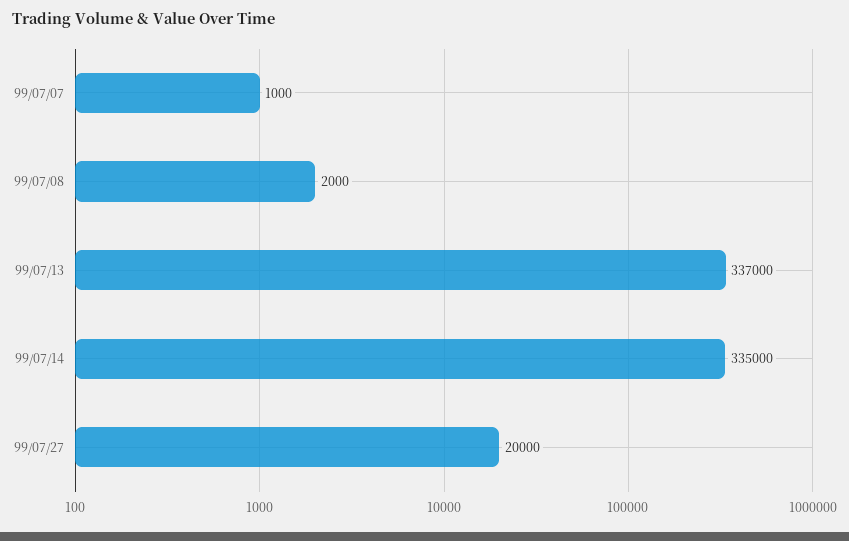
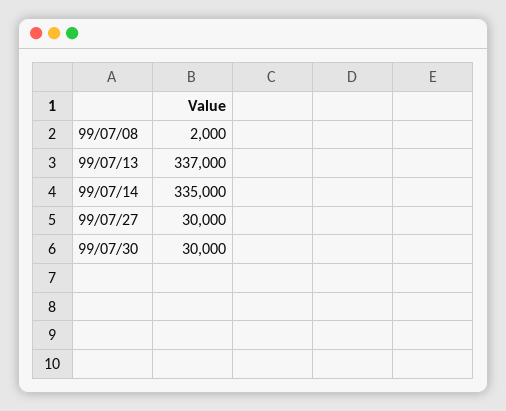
99/07/07: 1000 -> none
99/07/27: 20000 -> 30000
99/07/30: none -> 30000

